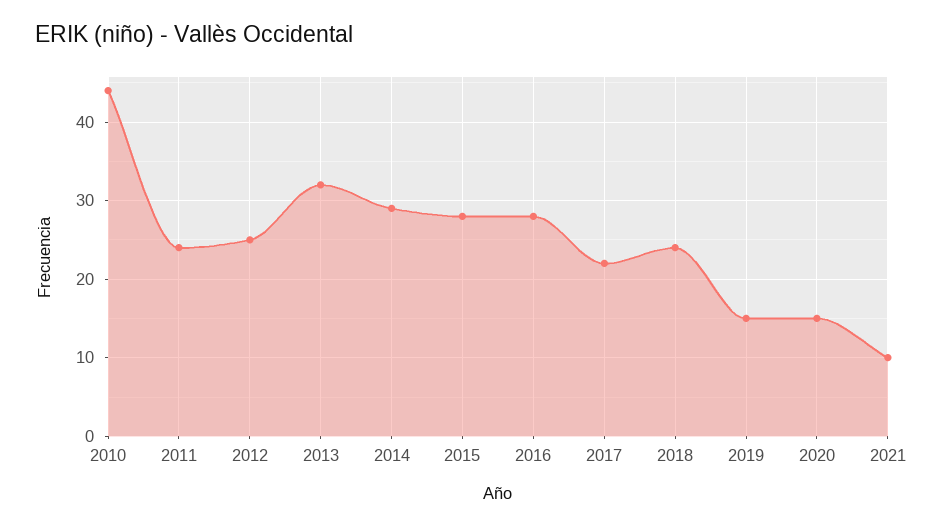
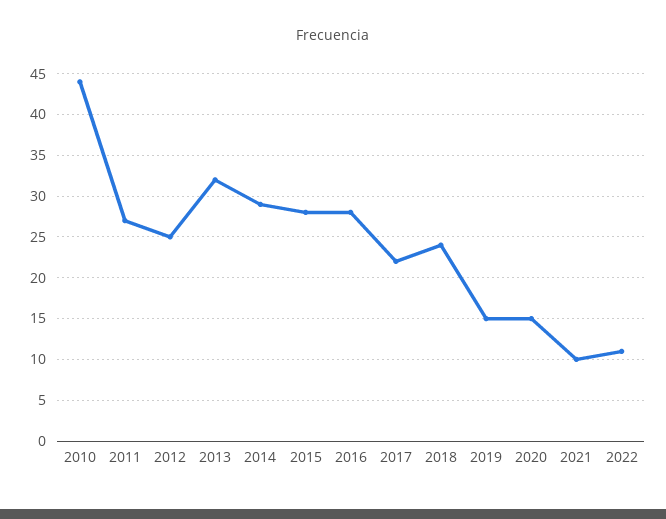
2011: 24 -> 27
2022: none -> 11

